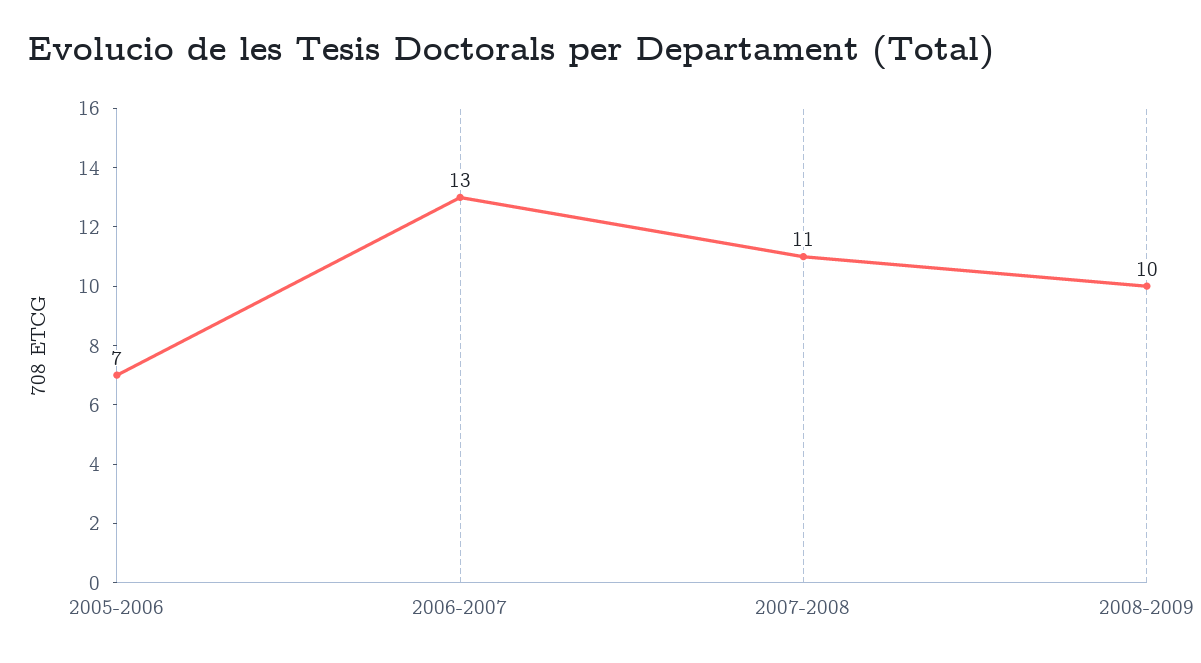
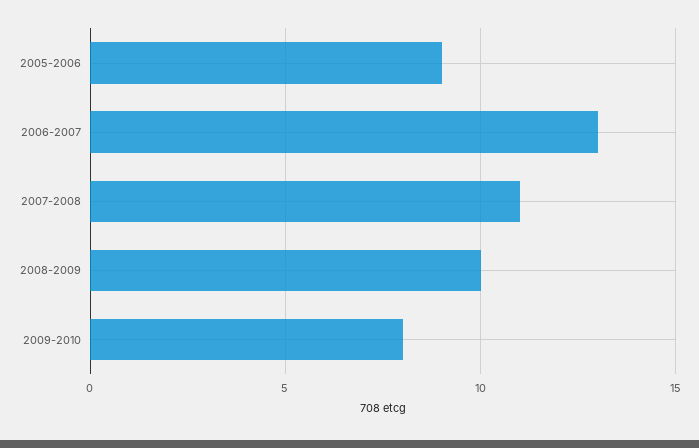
2005-2006: 7 -> 9
2009-2010: none -> 8

